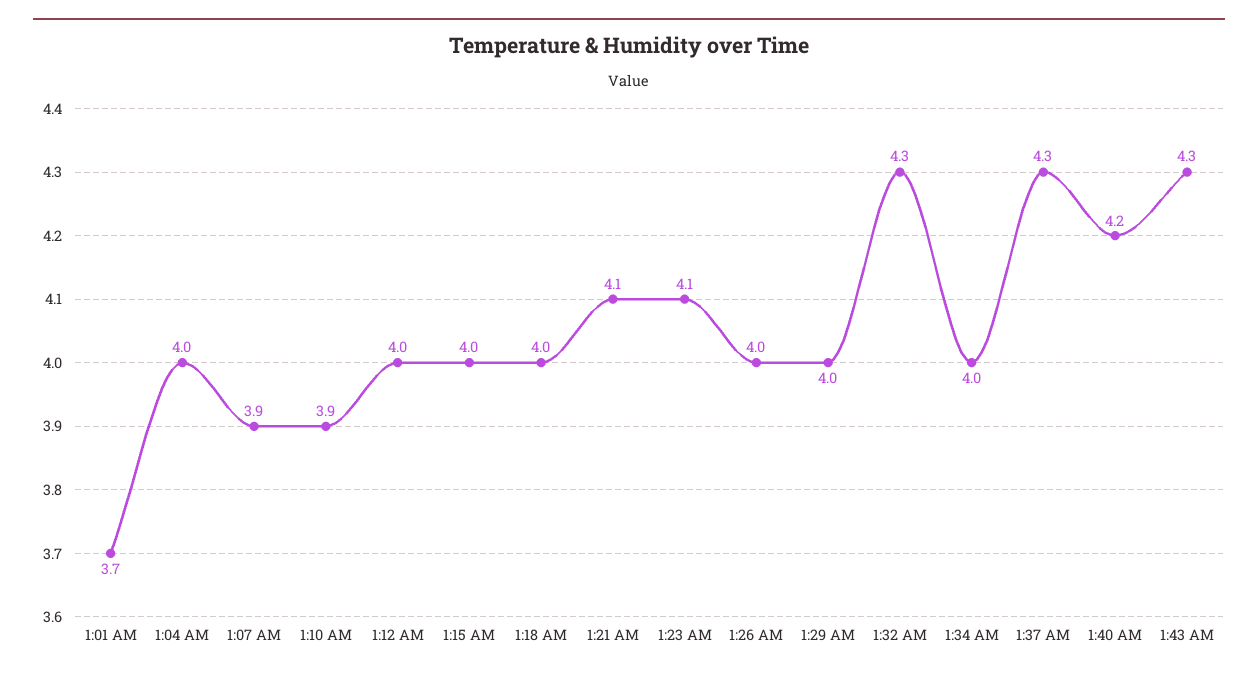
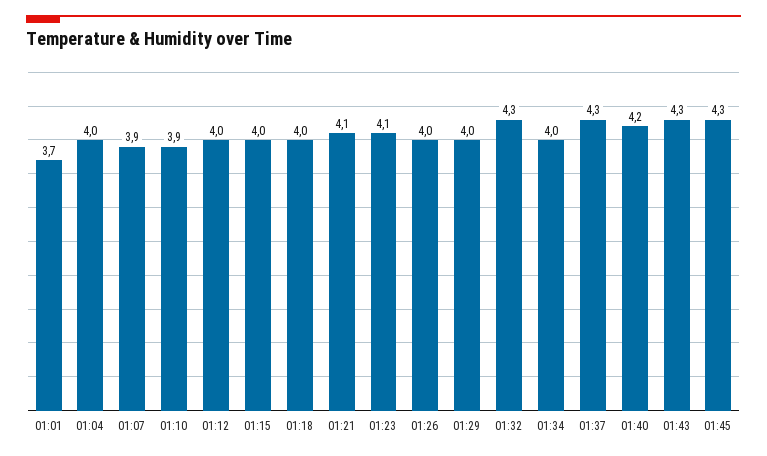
01:45: none -> 4.3

